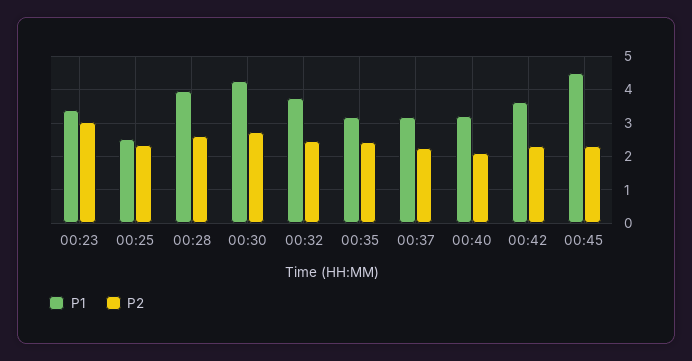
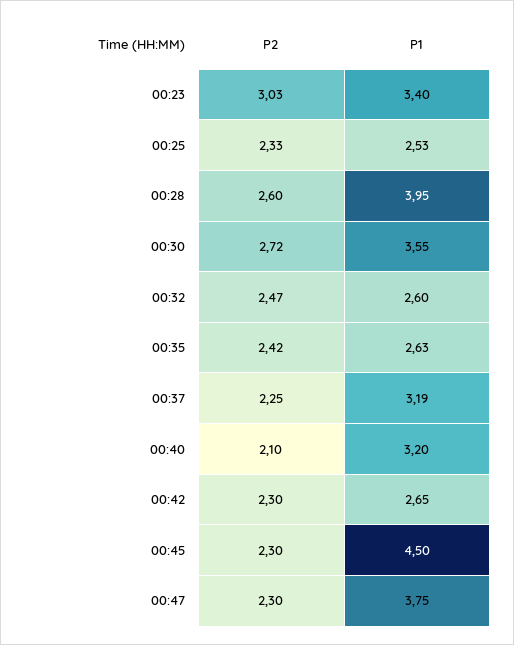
P1, 00:30: 4.2 -> 3.55
P1, 00:32: 3.8 -> 2.6
P1, 00:35: 3.2 -> 2.63
P1, 00:42: 3.6 -> 2.65
P2, 00:47: none -> 2.3
P1, 00:47: none -> 3.75

